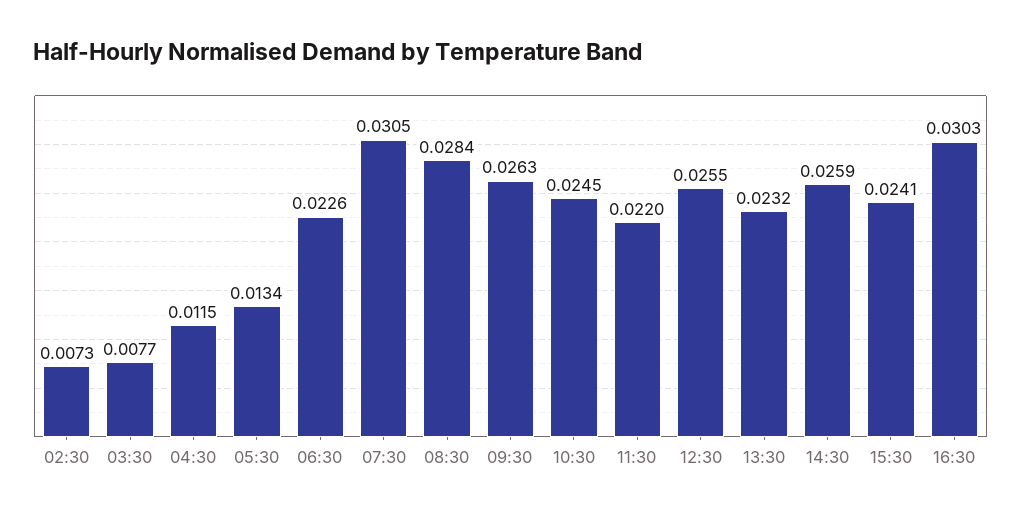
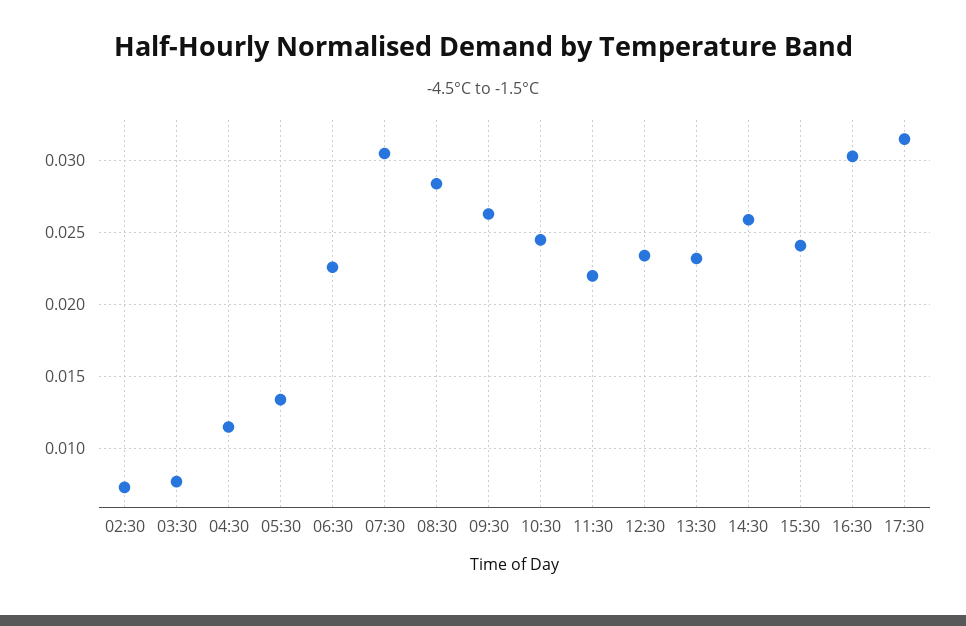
12:30: 0.0255 -> 0.0235
17:30: none -> 0.0315

